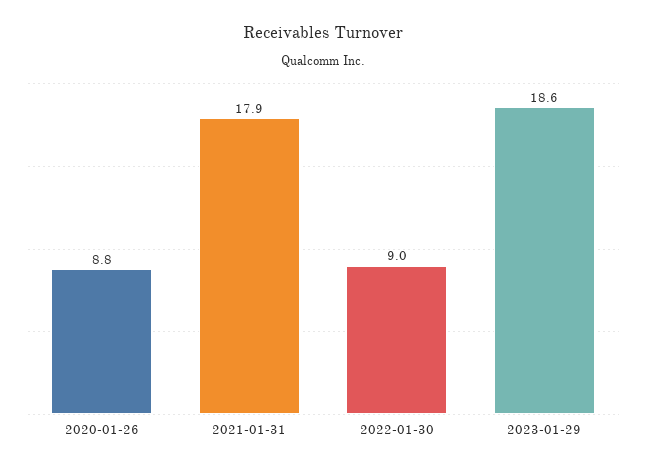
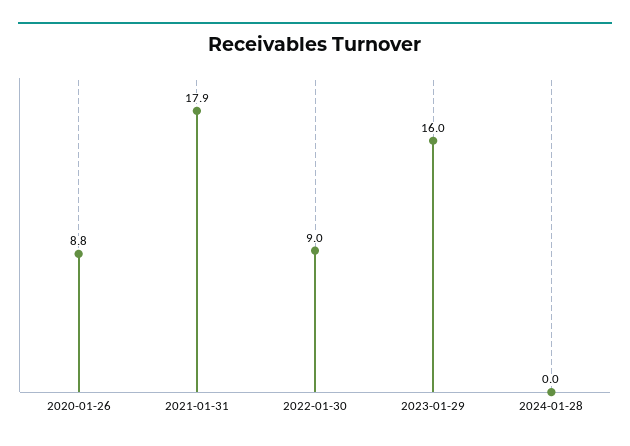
2023-01-29: 18.6 -> 16
2024-01-28: none -> 0

